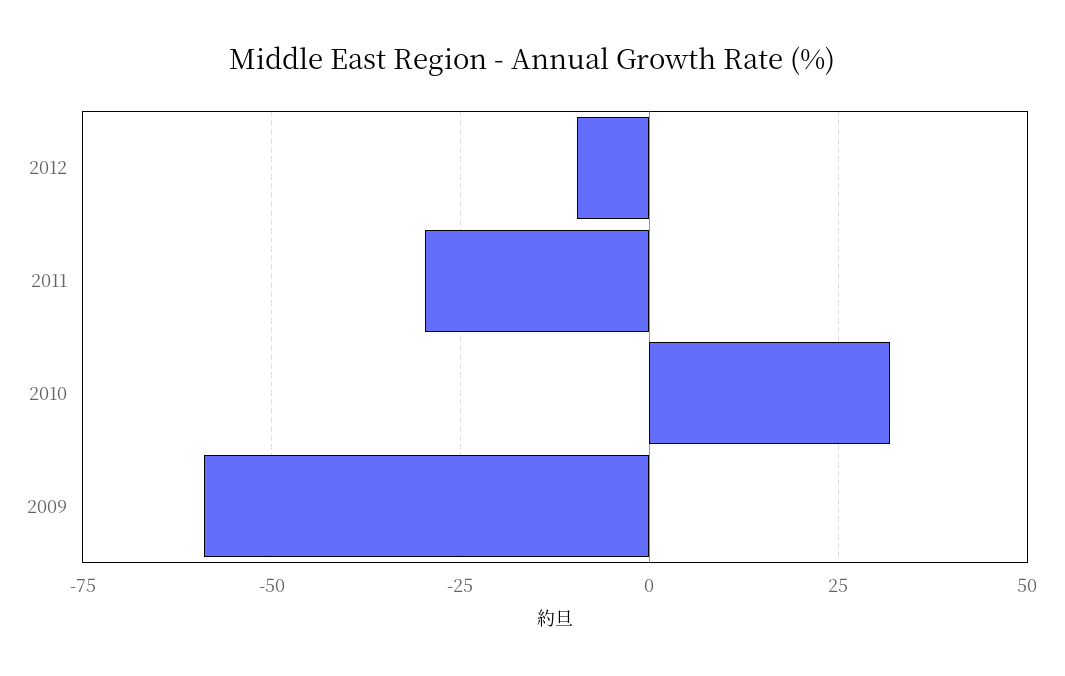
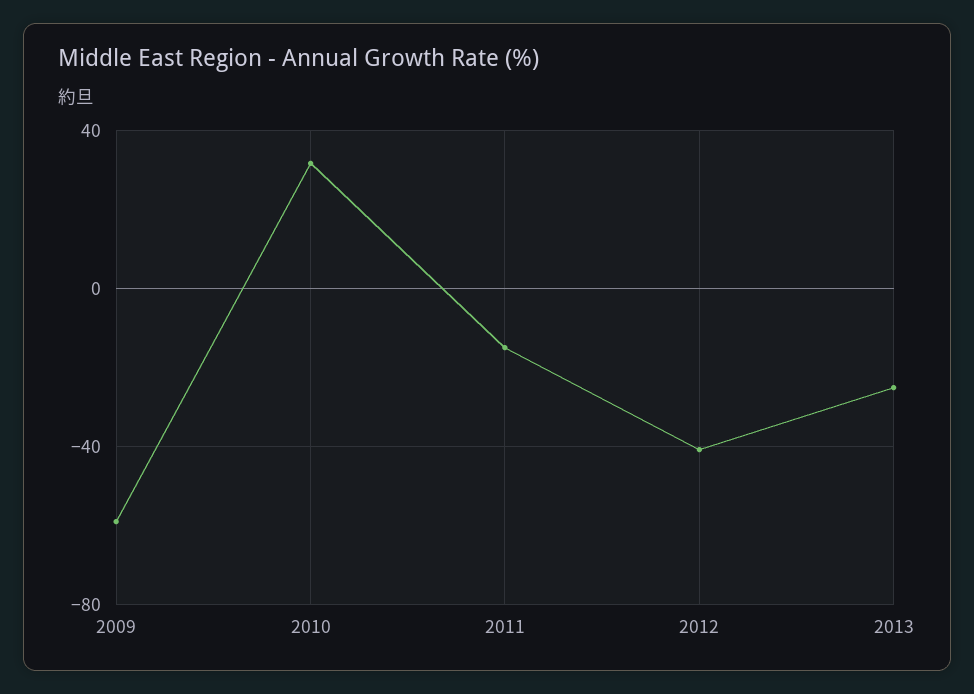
2012: -10 -> -40
2011: -30 -> -15
2013: none -> -25

